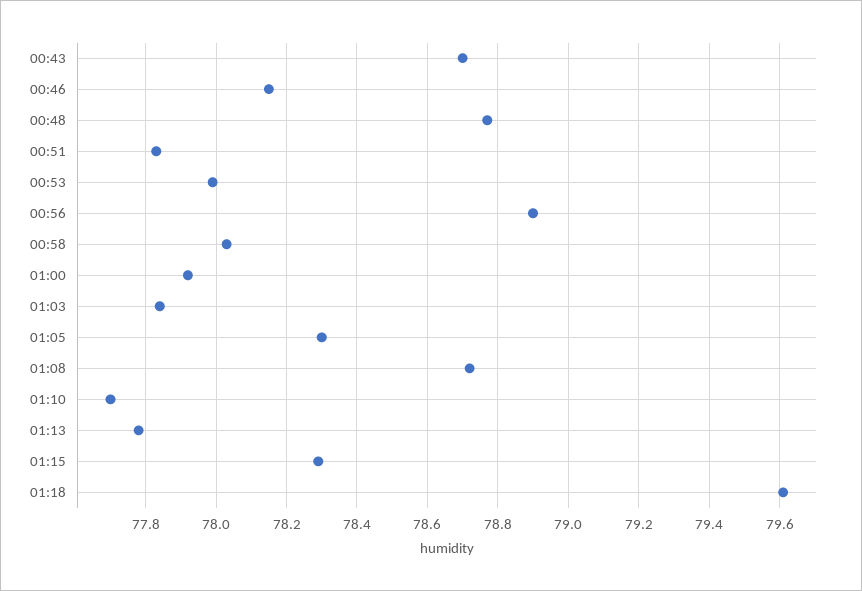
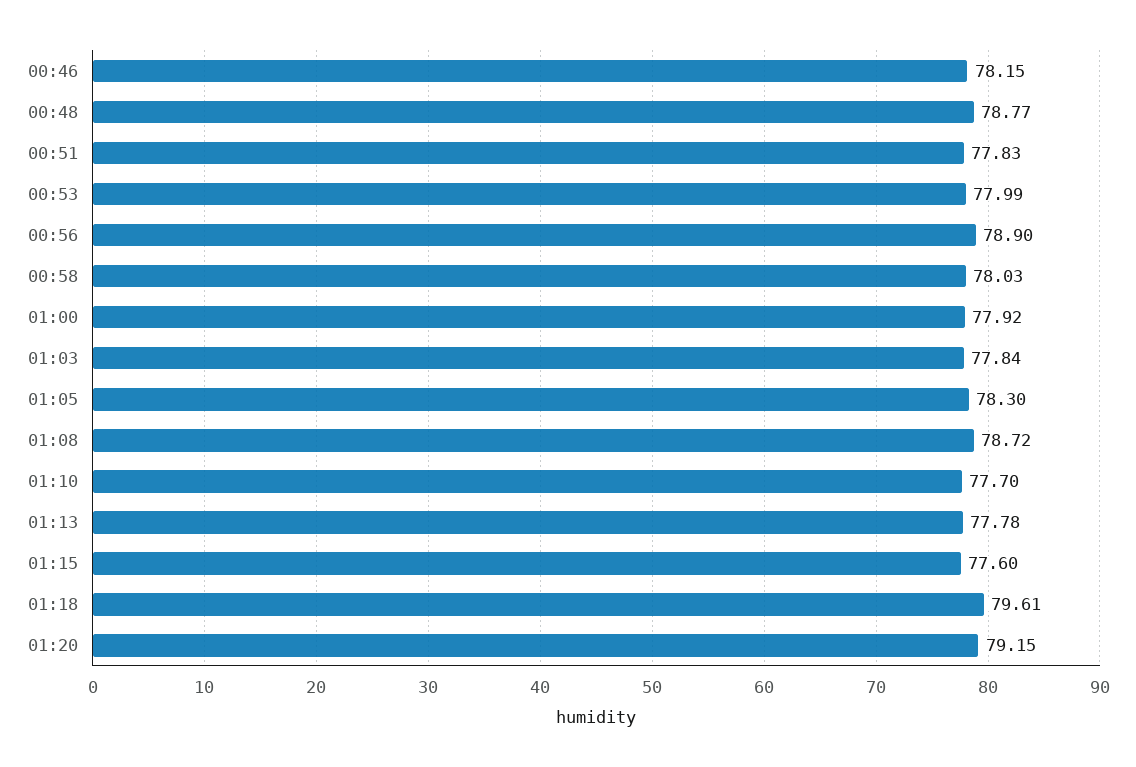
00:43: 78.7 -> none
01:15: 78.3 -> 77.6
01:20: none -> 79.15

